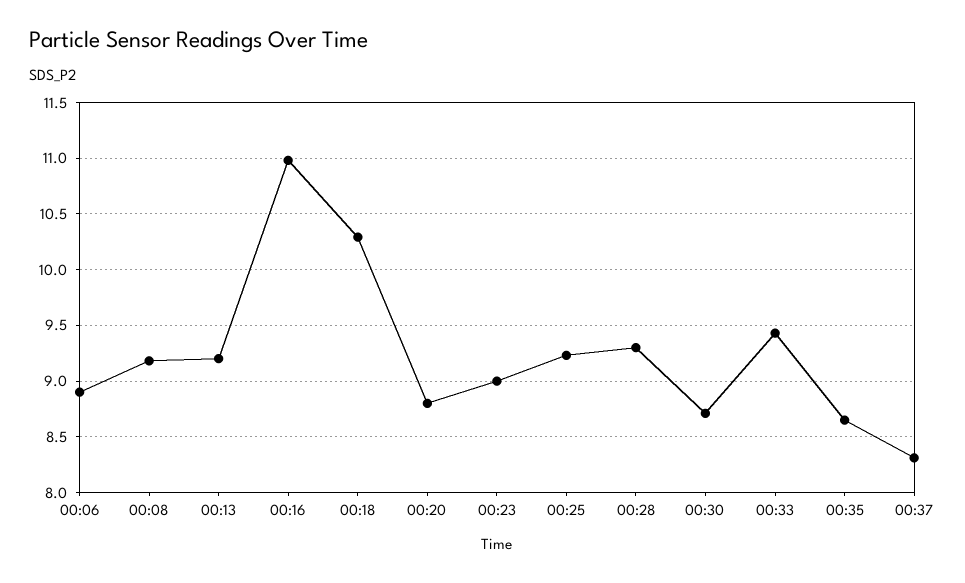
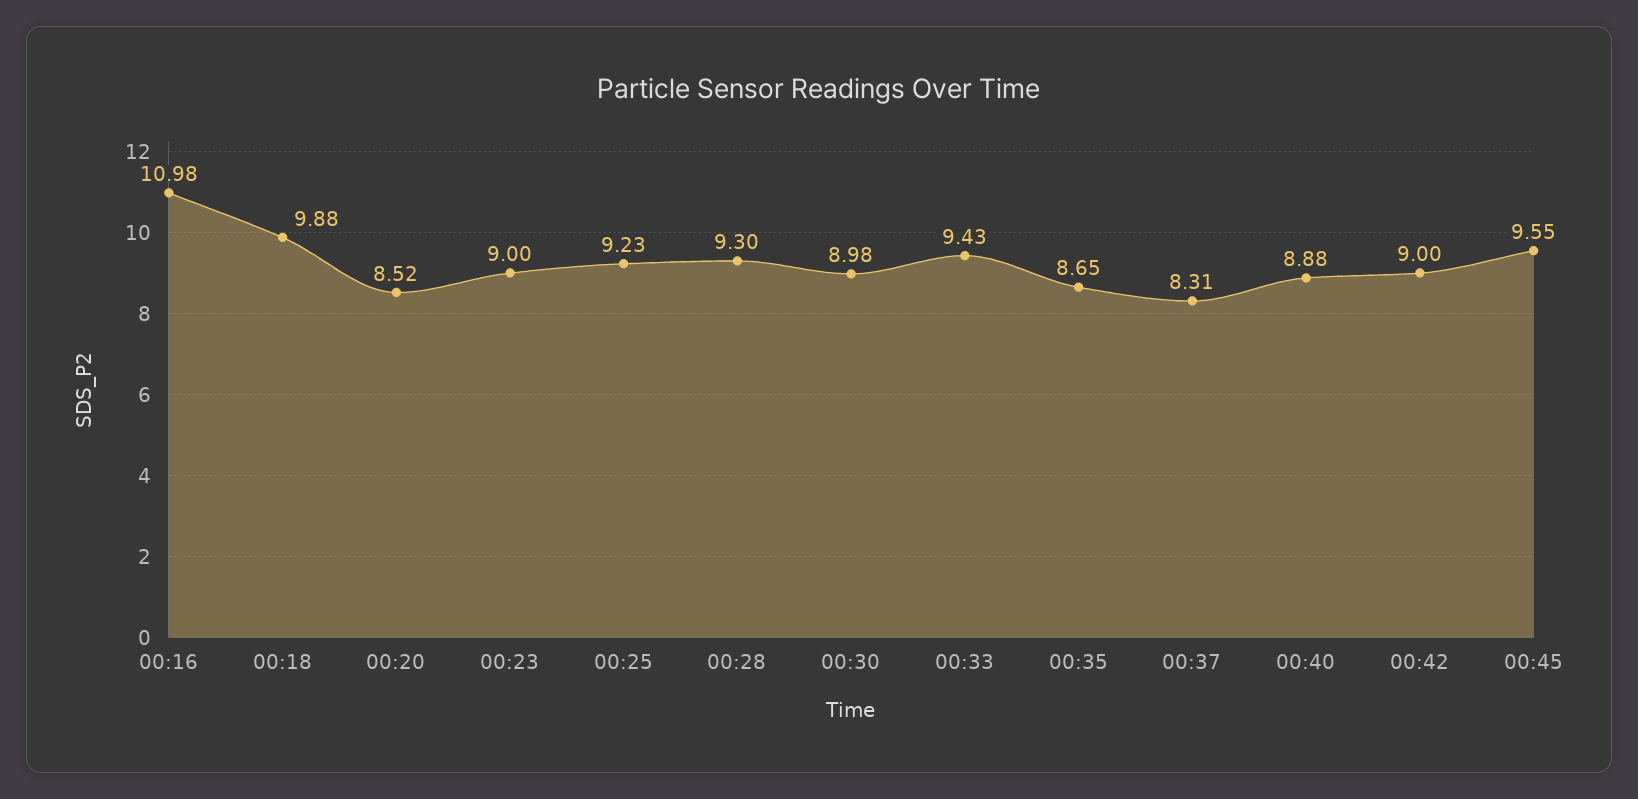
00:06: 8.9 -> none
00:08: 9.2 -> none
00:13: 9.2 -> none
00:18: 10.3 -> 9.88
00:20: 8.8 -> 8.52
00:30: 8.7 -> 8.98
00:40: none -> 8.88
00:42: none -> 9
00:45: none -> 9.55

